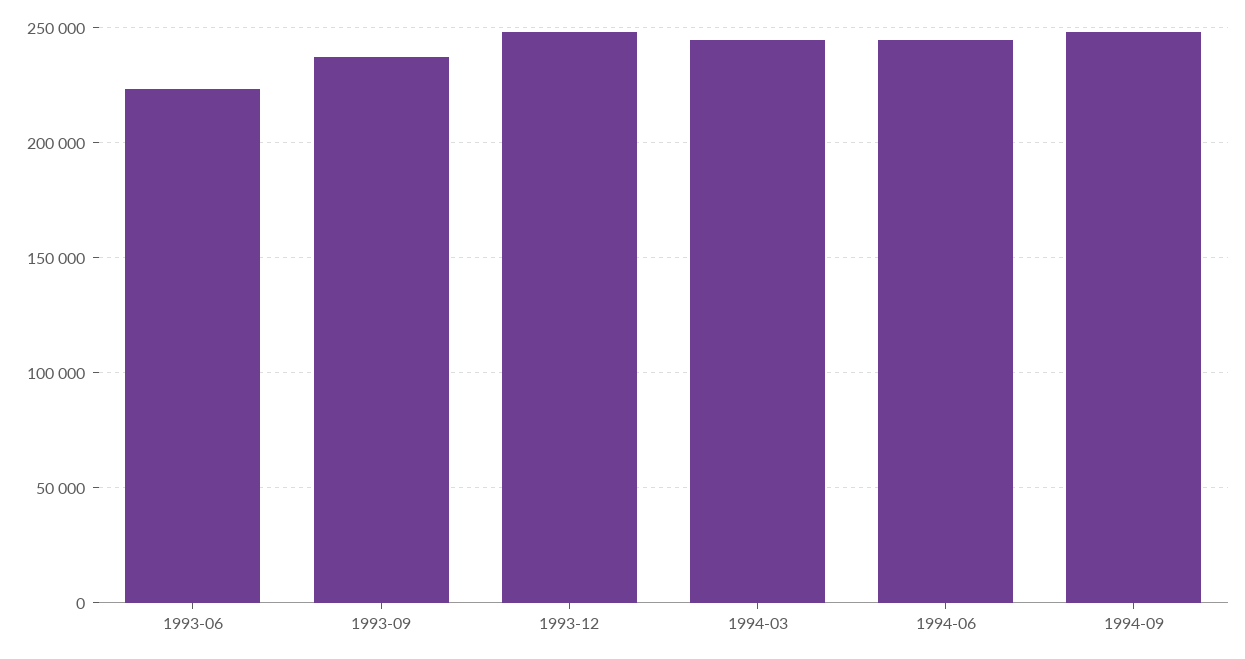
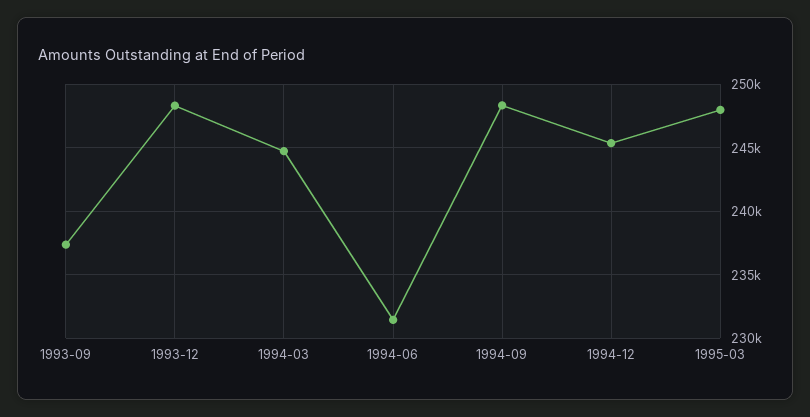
1993-06: 225000 -> none
1994-06: 245000 -> 231500
1994-12: none -> 245500
1995-03: none -> 248000

